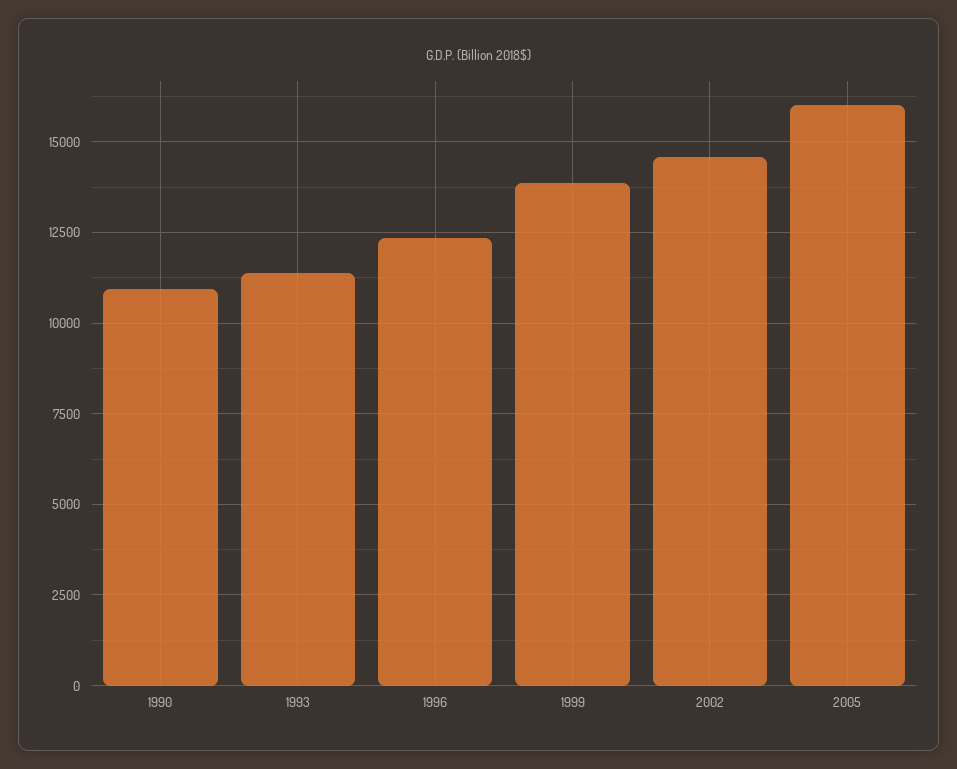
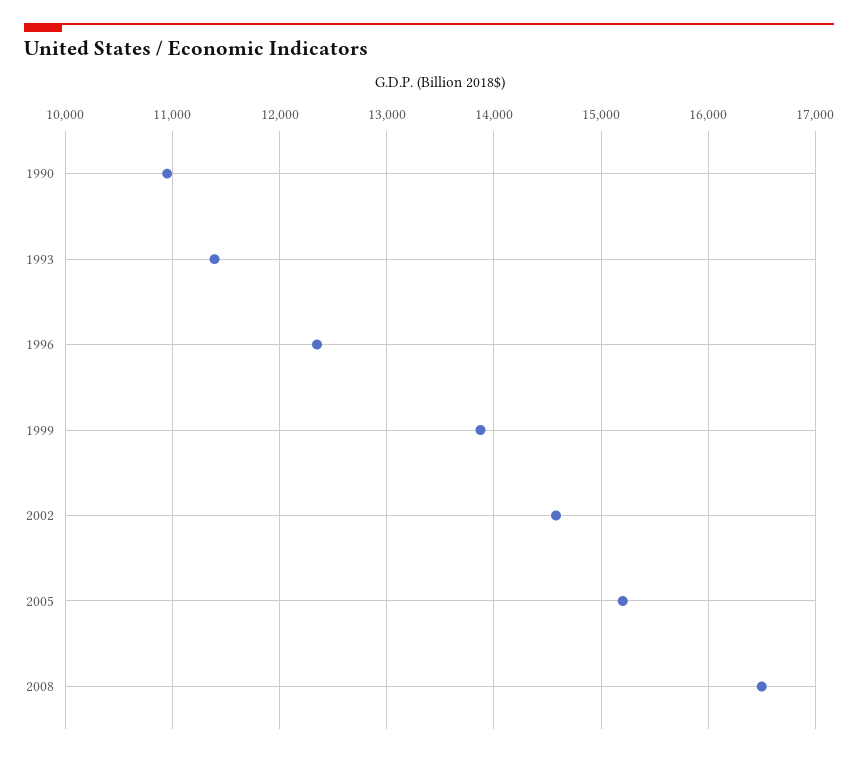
2005: 16000 -> 15200
2008: none -> 16500

